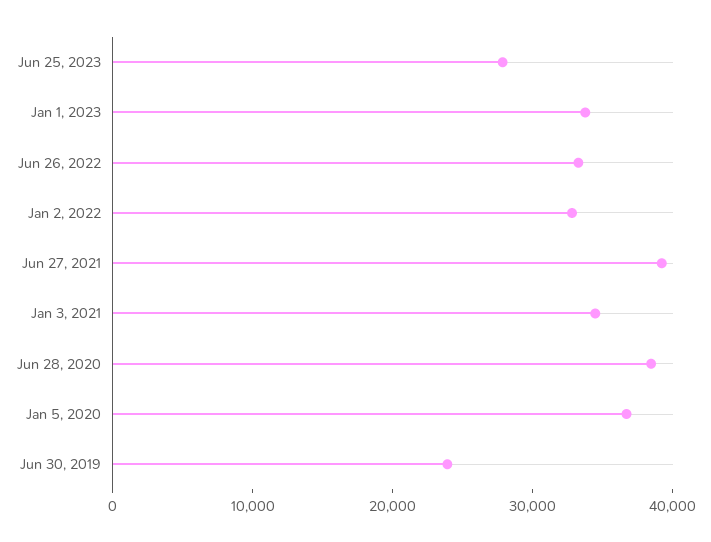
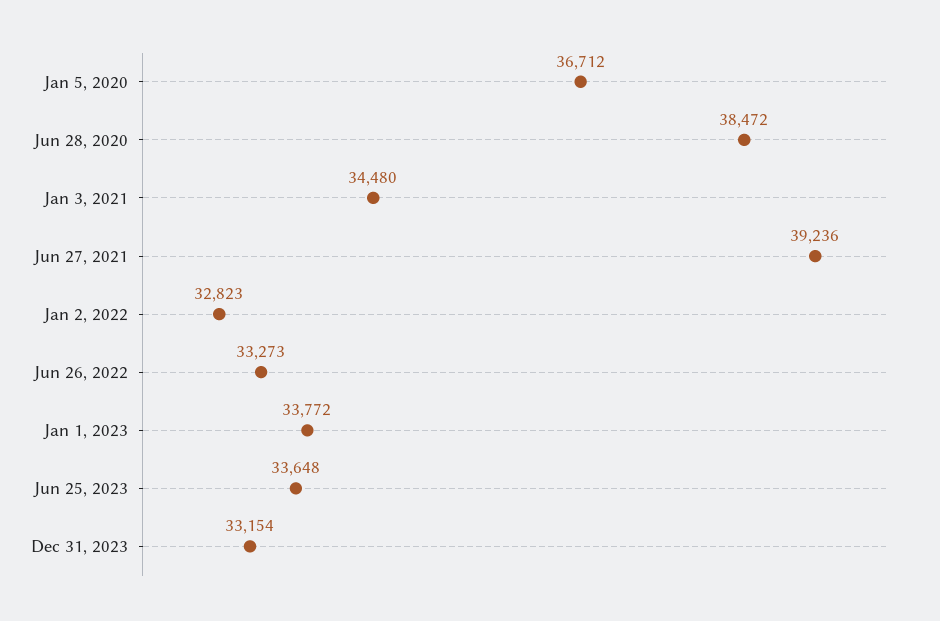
Jun 25, 2023: 28000 -> 33648
Jun 30, 2019: 24000 -> none
Dec 31, 2023: none -> 33154

